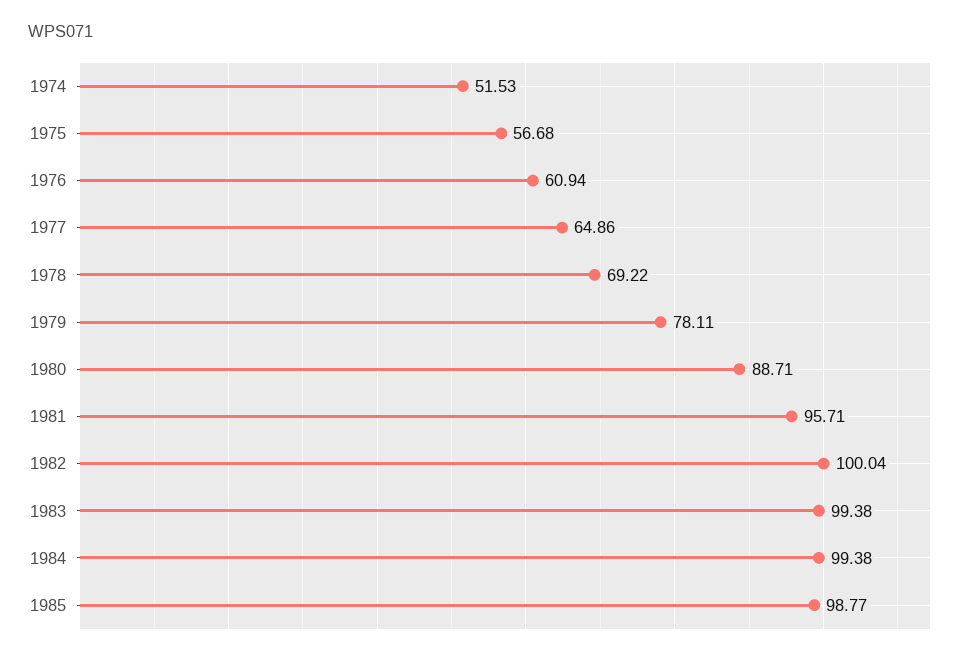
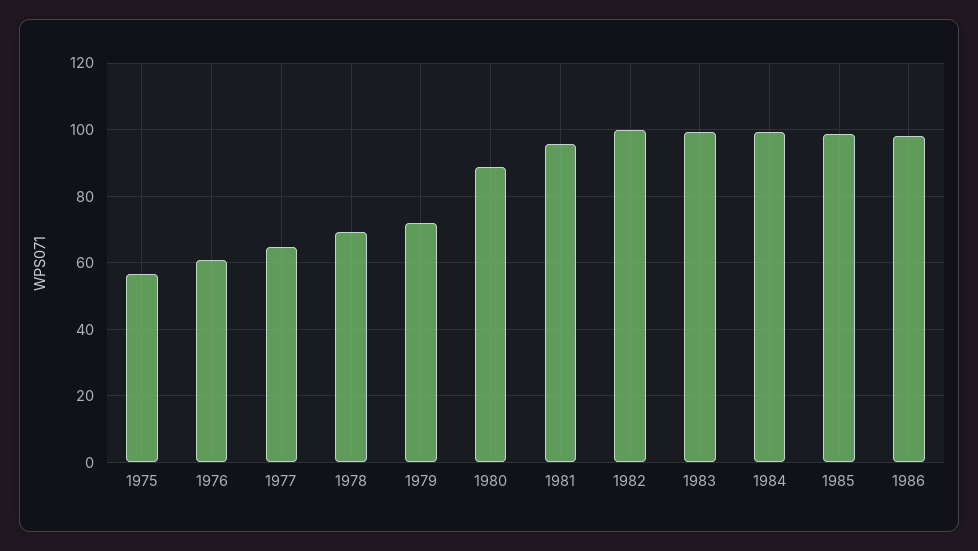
1974: 51.53 -> none
1979: 78.11 -> 72
1986: none -> 98

